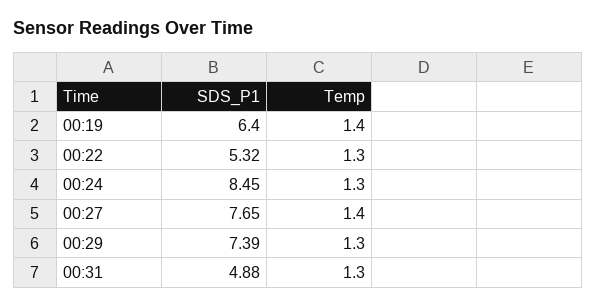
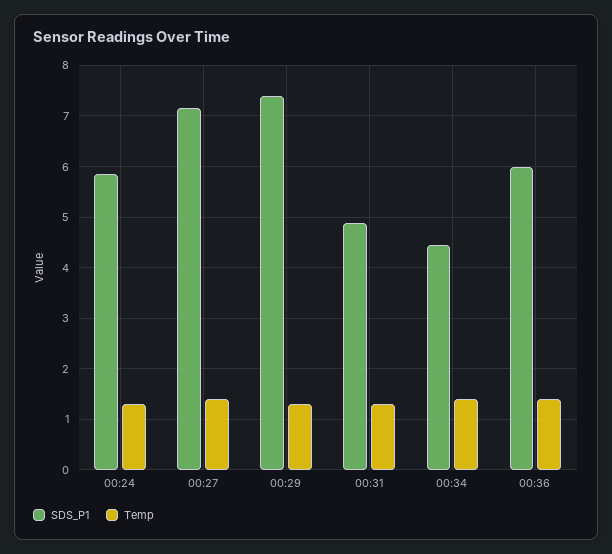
SDS_P1, 00:19: 6.4 -> none
Temp, 00:19: 1.4 -> none
SDS_P1, 00:22: 5.32 -> none
Temp, 00:22: 1.3 -> none
SDS_P1, 00:24: 8.45 -> 5.8
SDS_P1, 00:27: 7.65 -> 7.2
SDS_P1, 00:34: none -> 4.4
Temp, 00:34: none -> 1.4
SDS_P1, 00:36: none -> 6
Temp, 00:36: none -> 1.4

